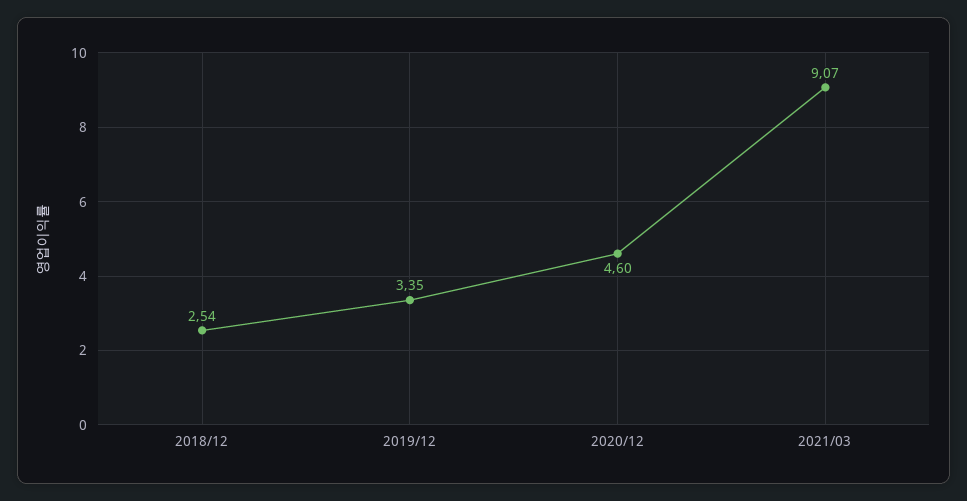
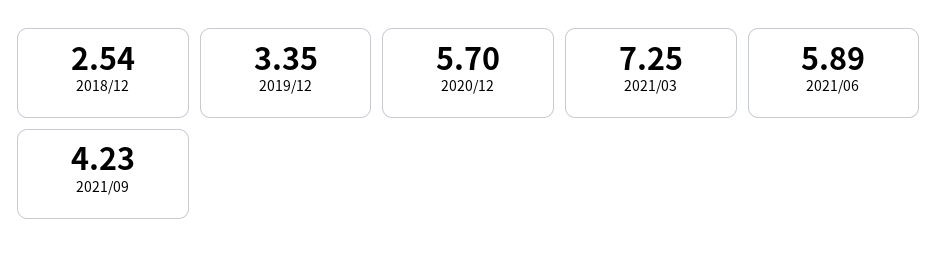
2020/12: 4.6 -> 5.7
2021/03: 9.07 -> 7.25
2021/06: none -> 5.89
2021/09: none -> 4.23

